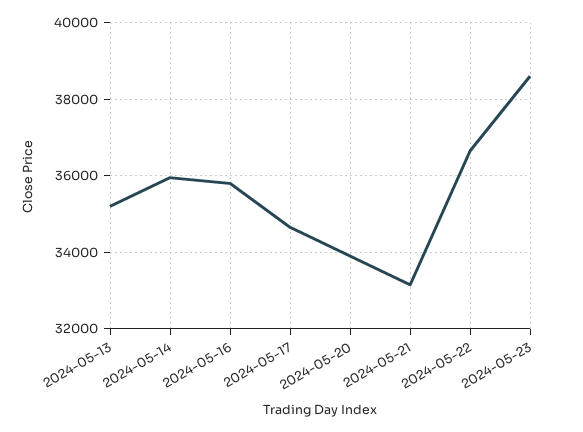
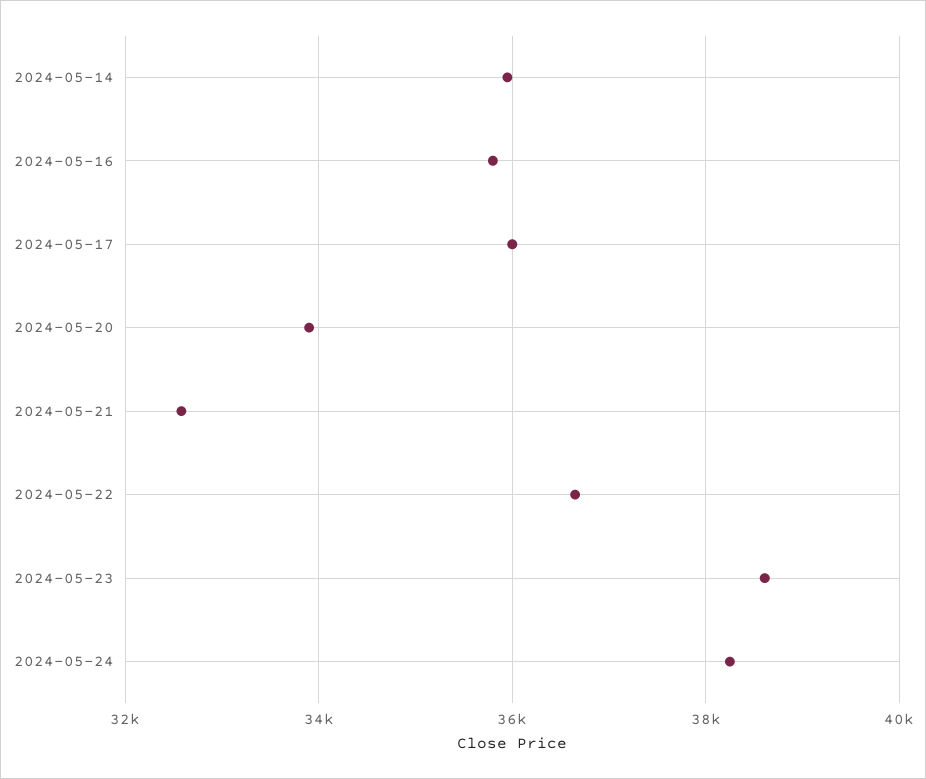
2024-05-13: 35200 -> none
2024-05-17: 34600 -> 36000
2024-05-21: 33200 -> 32600
2024-05-24: none -> 38200

